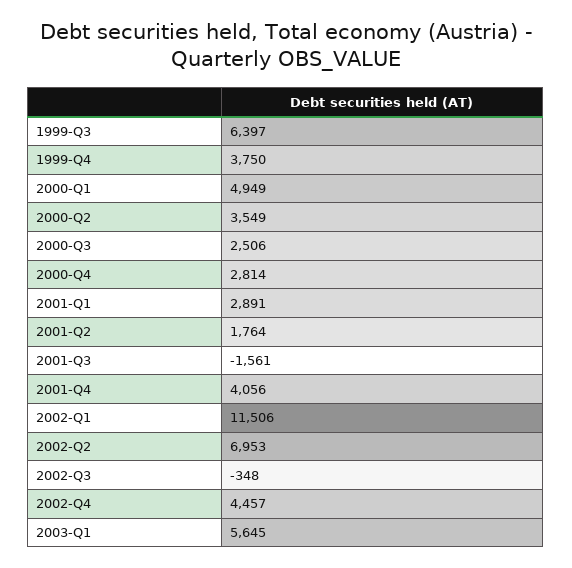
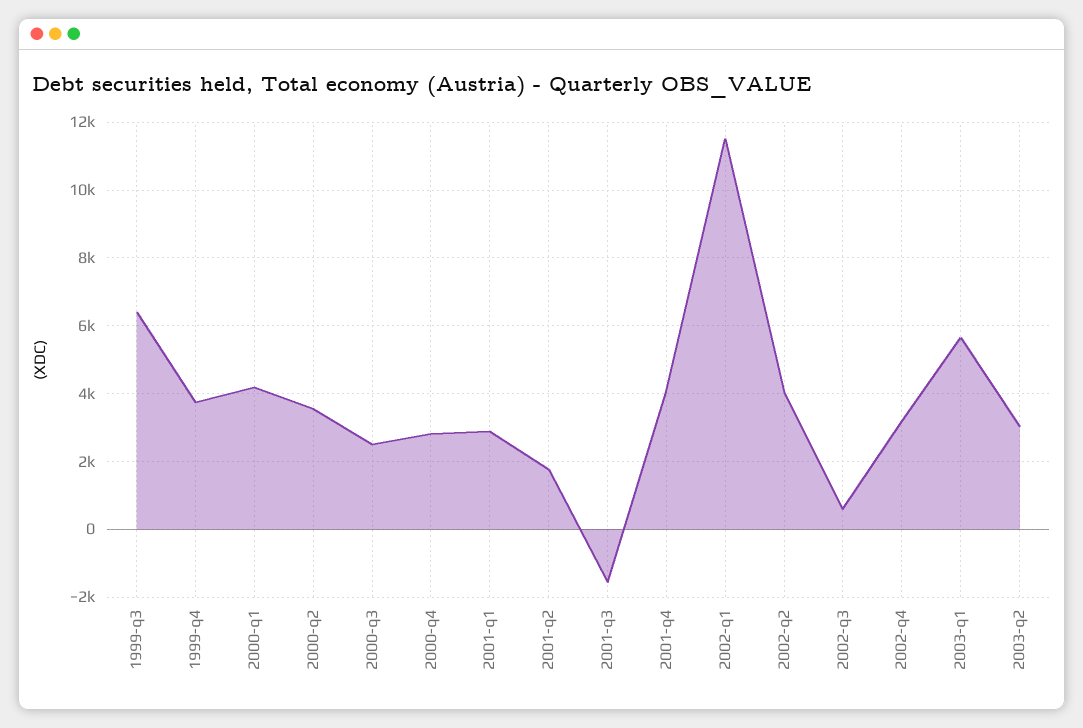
2000-Q1: 4949 -> 4200
2002-Q2: 6953 -> 4000
2002-Q3: -348 -> 600
2002-Q4: 4457 -> 3200
2003-q2: none -> 3000

